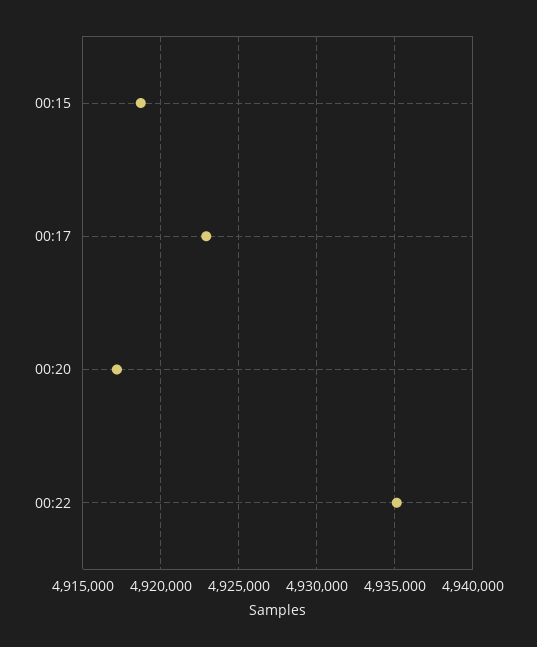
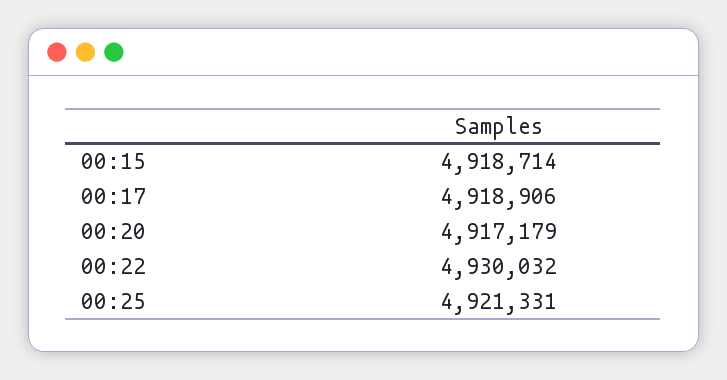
00:17: 4923000 -> 4918906
00:22: 4935000 -> 4930032
00:25: none -> 4921331

